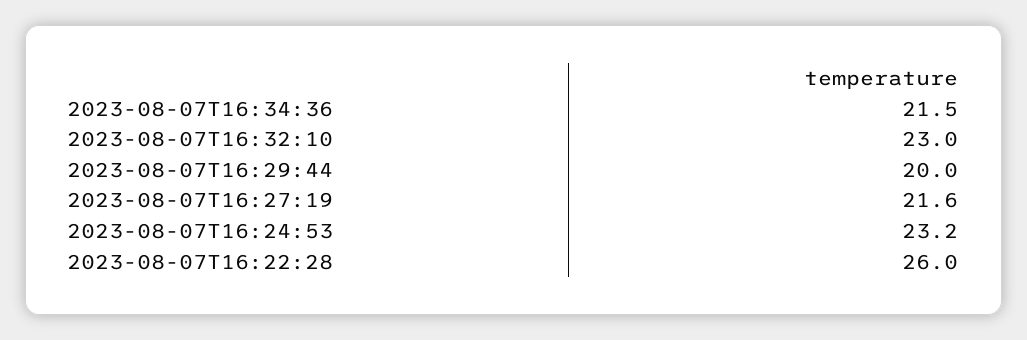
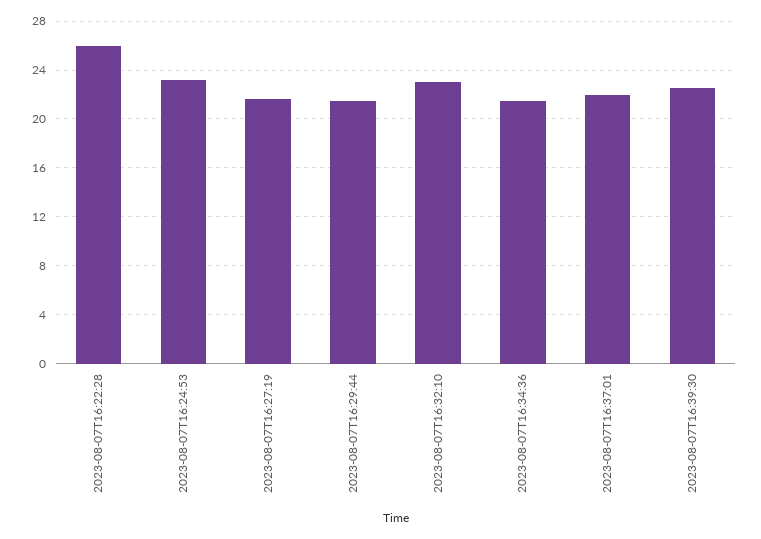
2023-08-07T16:29:44: 20 -> 21.5
2023-08-07T16:37:01: none -> 22
2023-08-07T16:39:30: none -> 22.5

